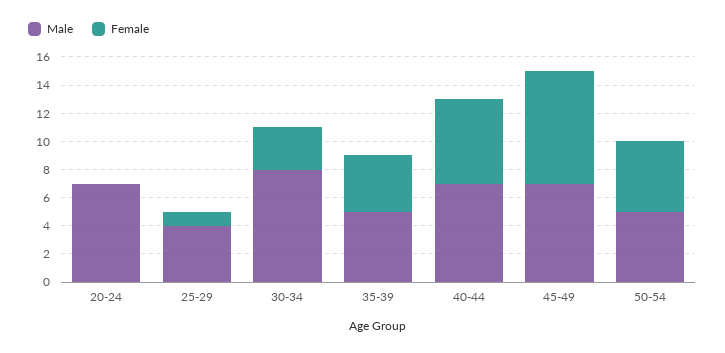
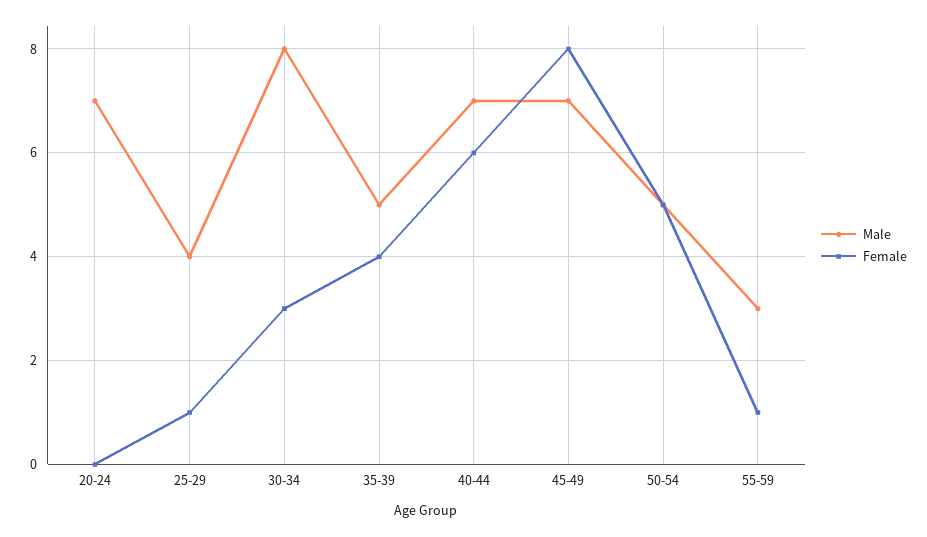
Male, 55-59: none -> 3
Female, 55-59: none -> 1

